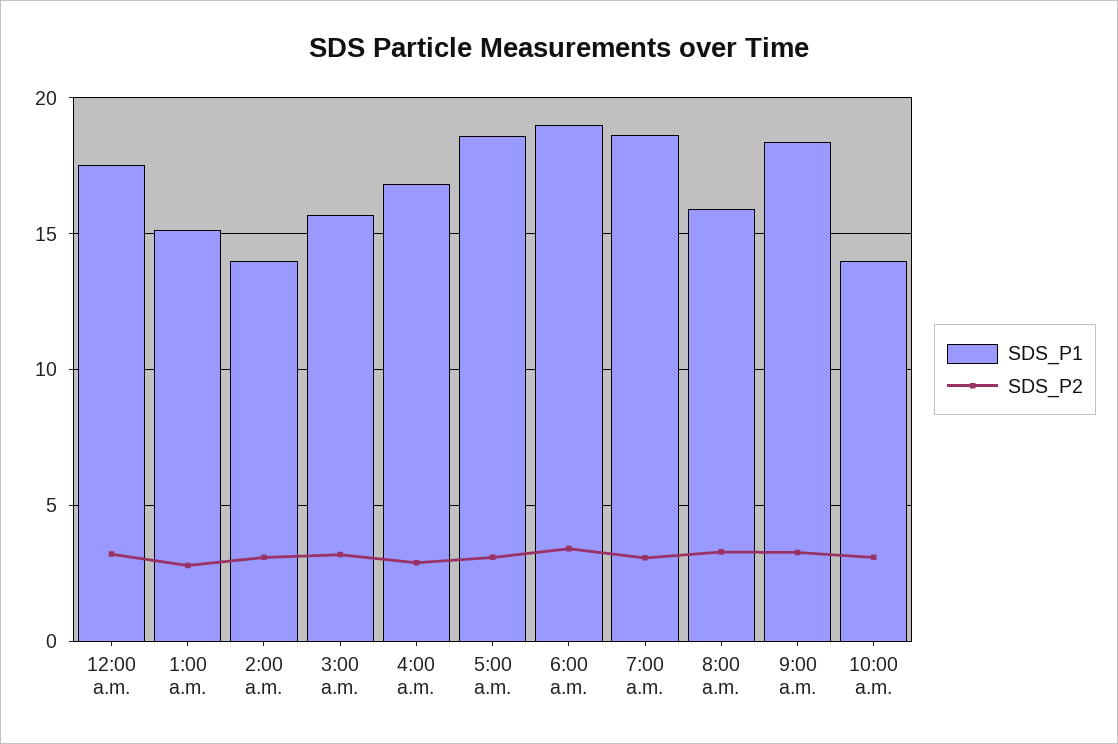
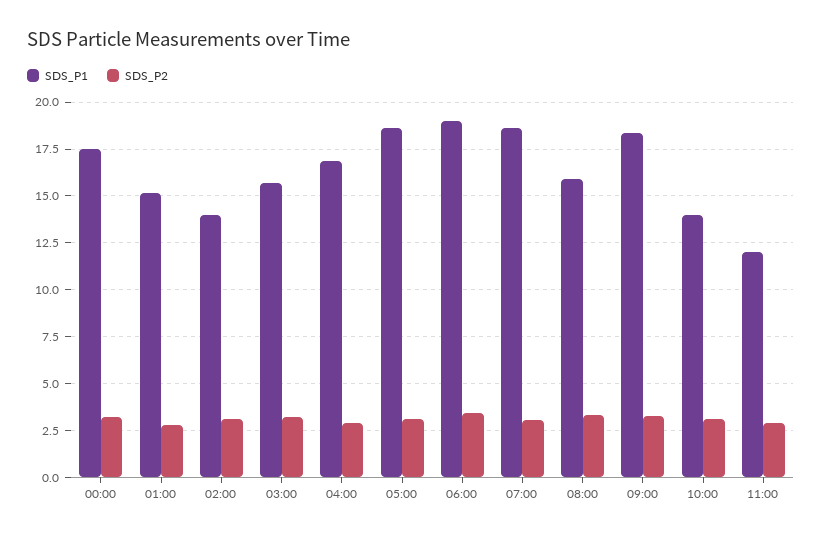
SDS_P1, 11:00: none -> 12
SDS_P2, 11:00: none -> 3

